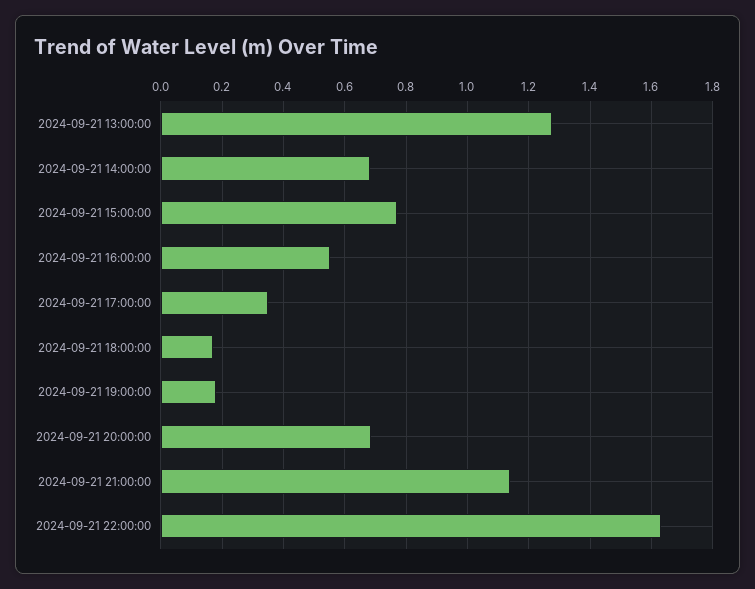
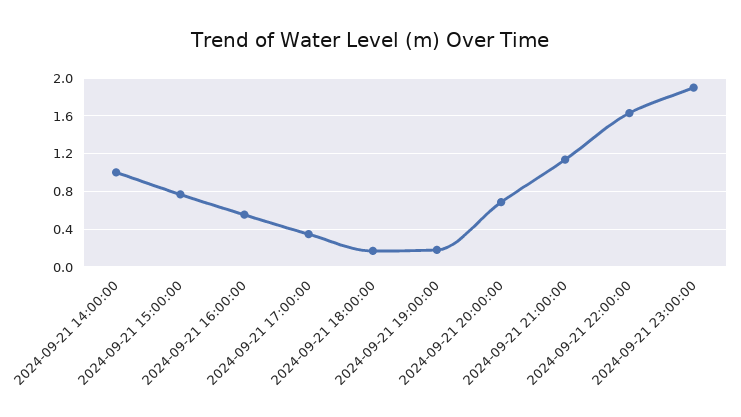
2024-09-21 13:00:00: 1.28 -> none
2024-09-21 14:00:00: 0.68 -> 1
2024-09-21 23:00:00: none -> 1.9

